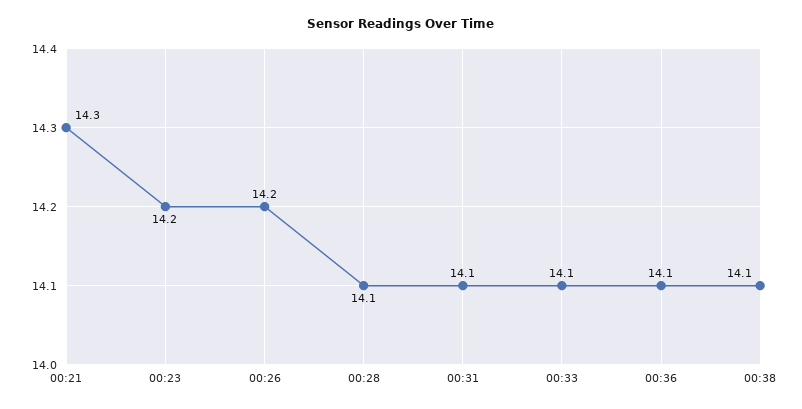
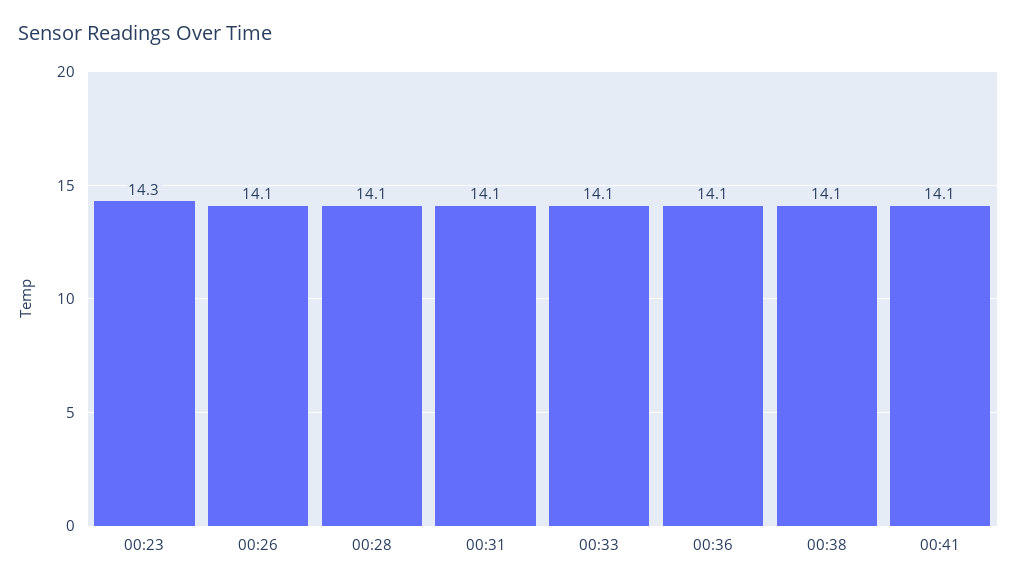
00:21: 14.3 -> none
00:23: 14.2 -> 14.3
00:26: 14.2 -> 14.1
00:41: none -> 14.1

